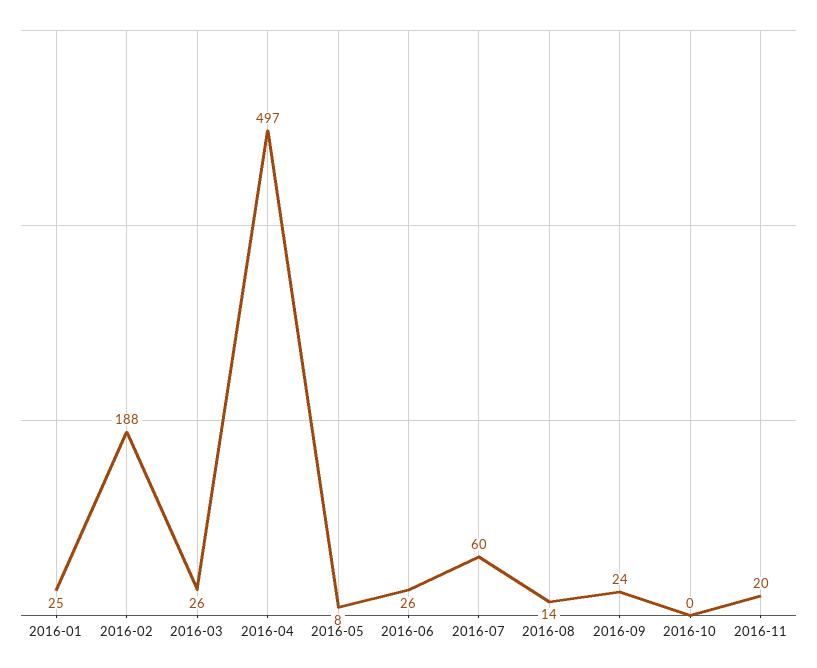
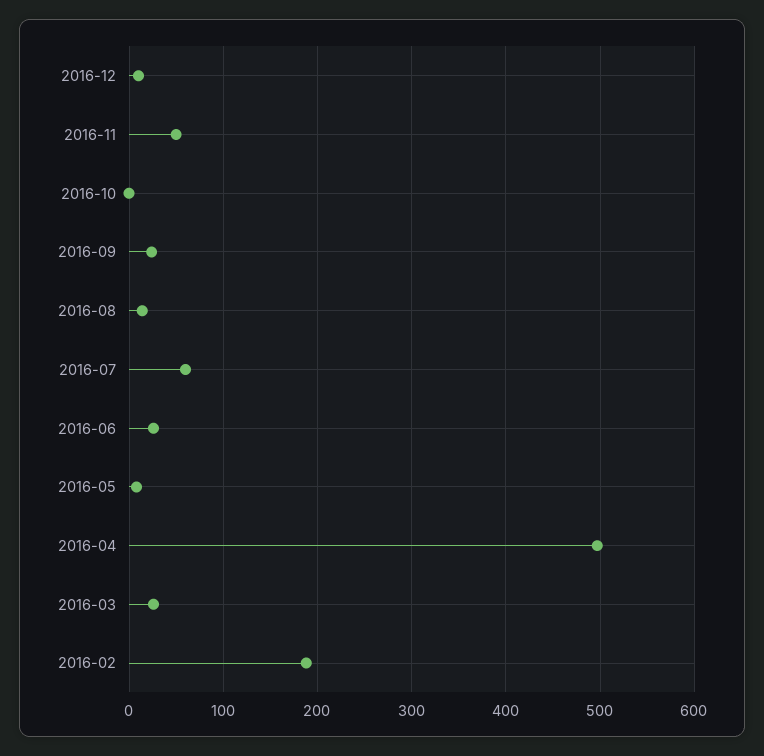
2016-01: 25 -> none
2016-11: 20 -> 50
2016-12: none -> 10

